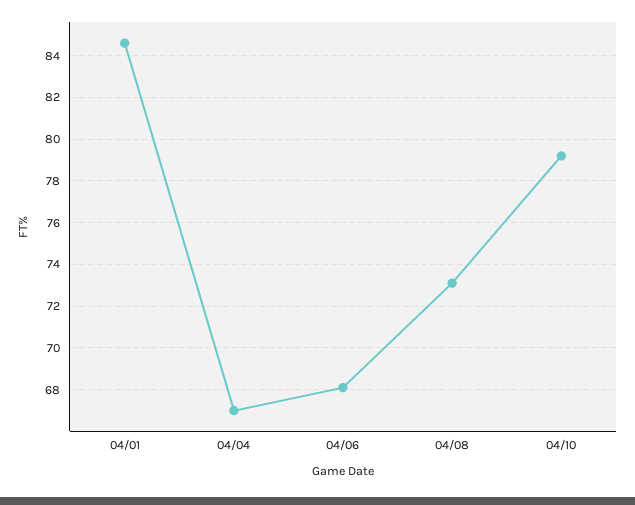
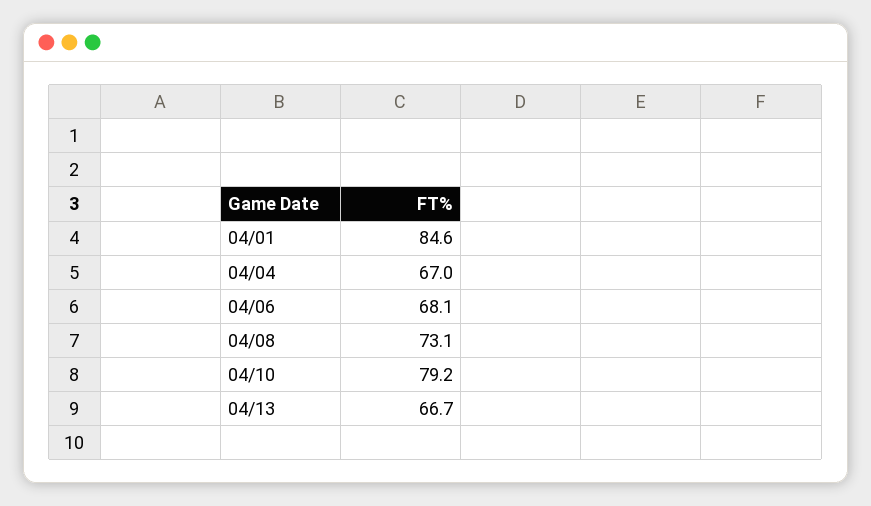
04/13: none -> 66.7

